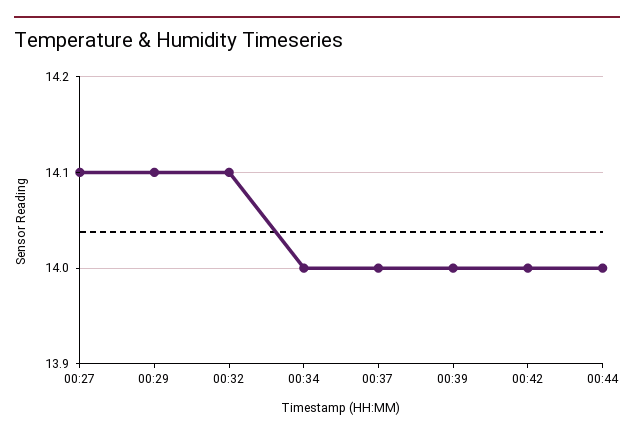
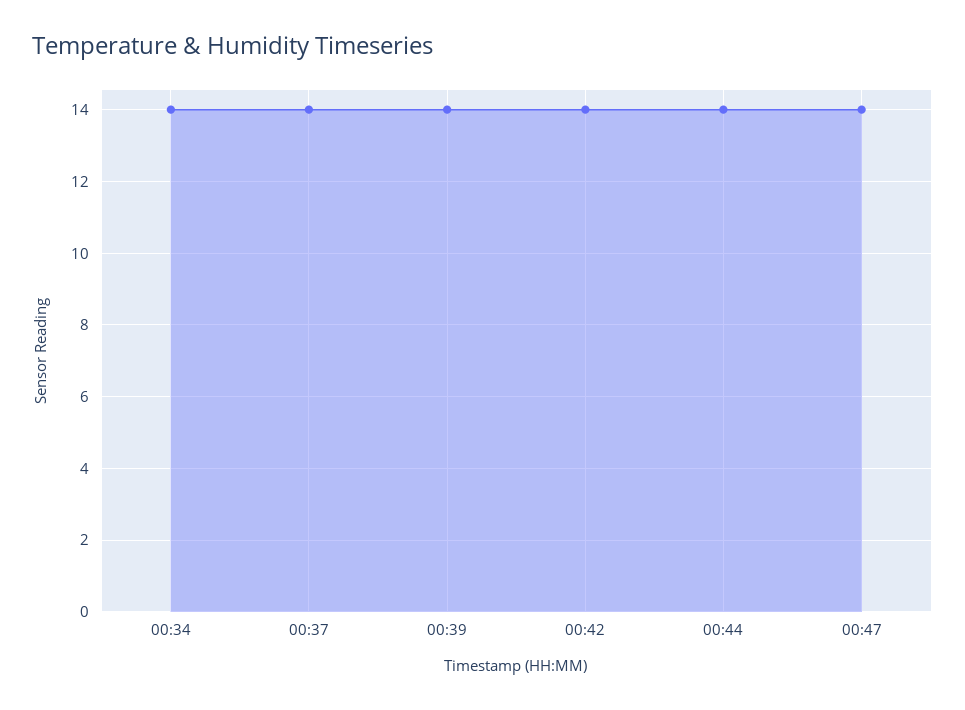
00:27: 14.1 -> none
00:29: 14.1 -> none
00:32: 14.1 -> none
00:47: none -> 14

